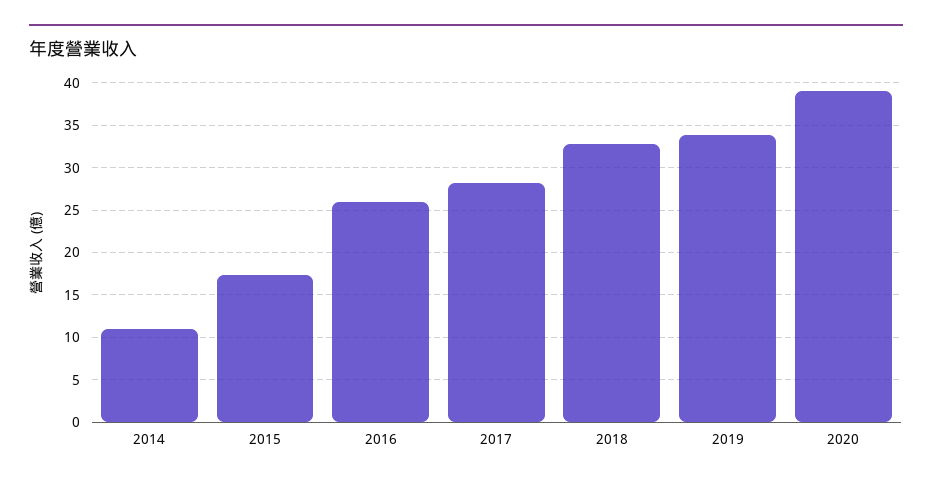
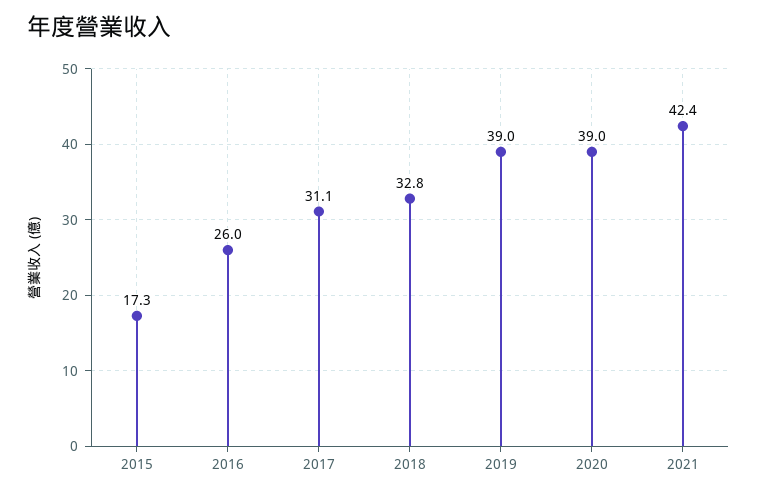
2014: 11 -> none
2017: 28 -> 31.1
2019: 34 -> 39
2021: none -> 42.4

